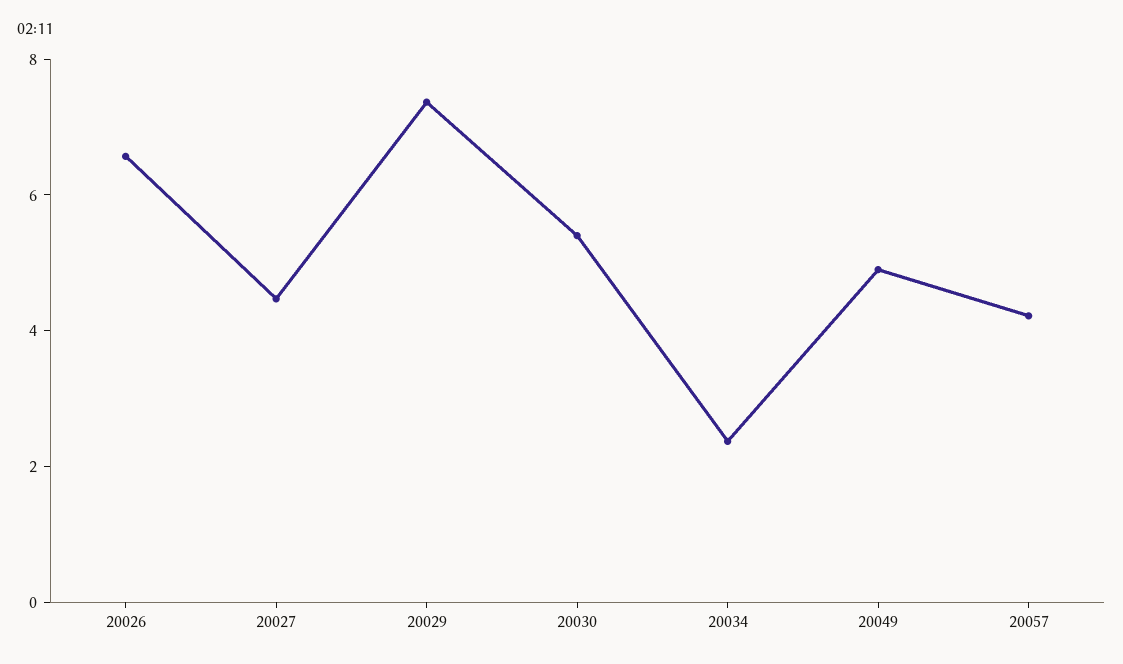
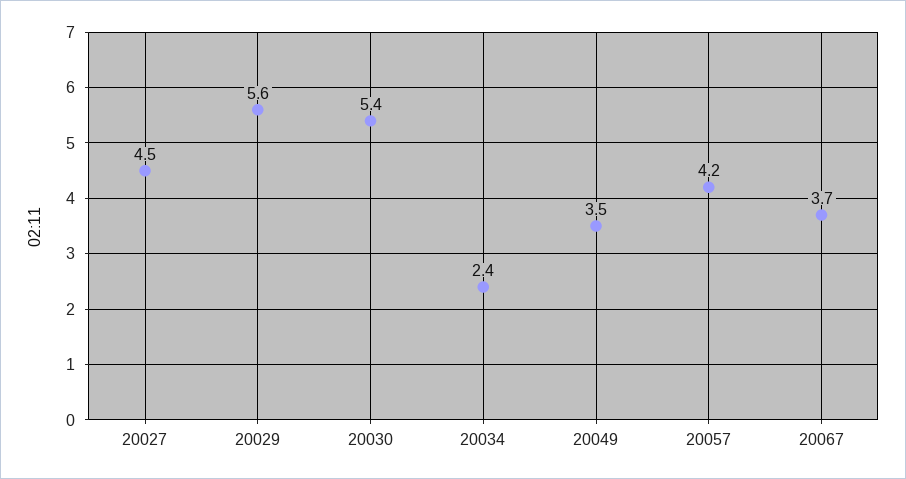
20026: 6.5 -> none
20029: 7.5 -> 5.6
20049: 5 -> 3.5
20067: none -> 3.7

